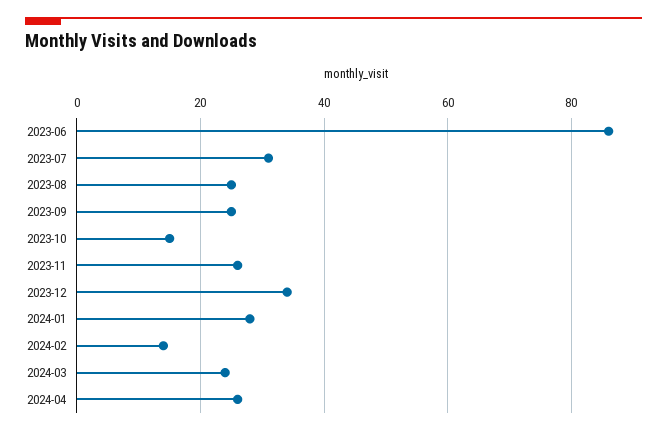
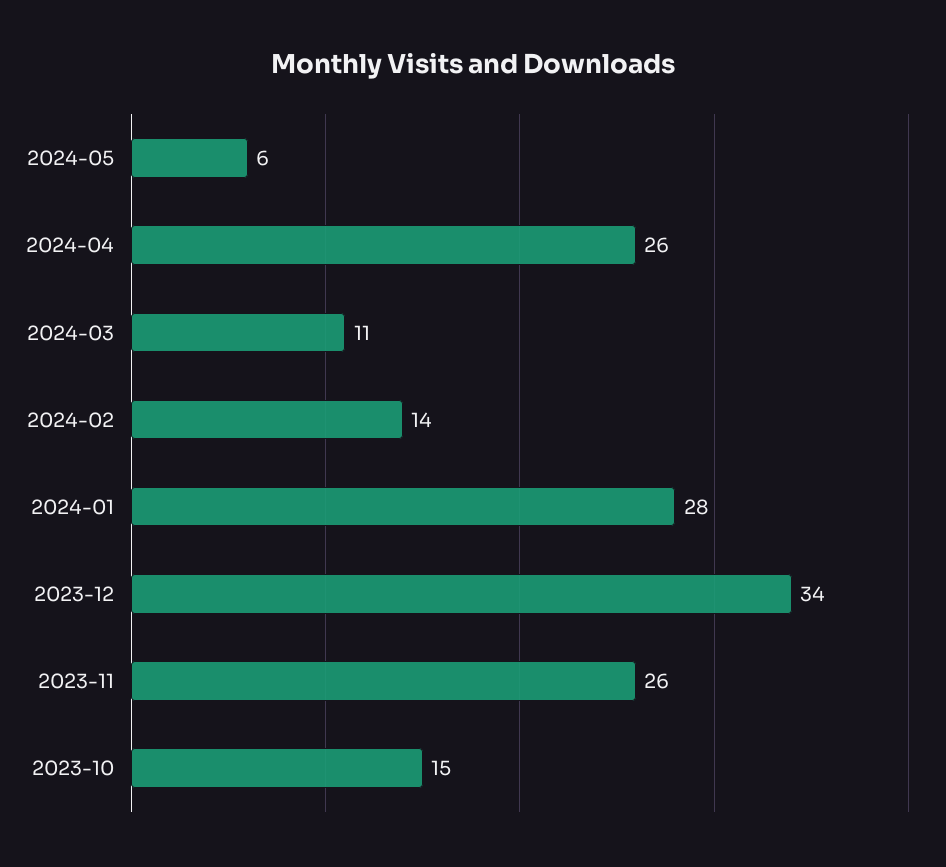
2023-06: 85 -> none
2023-07: 30 -> none
2023-08: 25 -> none
2023-09: 25 -> none
2024-03: 25 -> 11
2024-05: none -> 6

